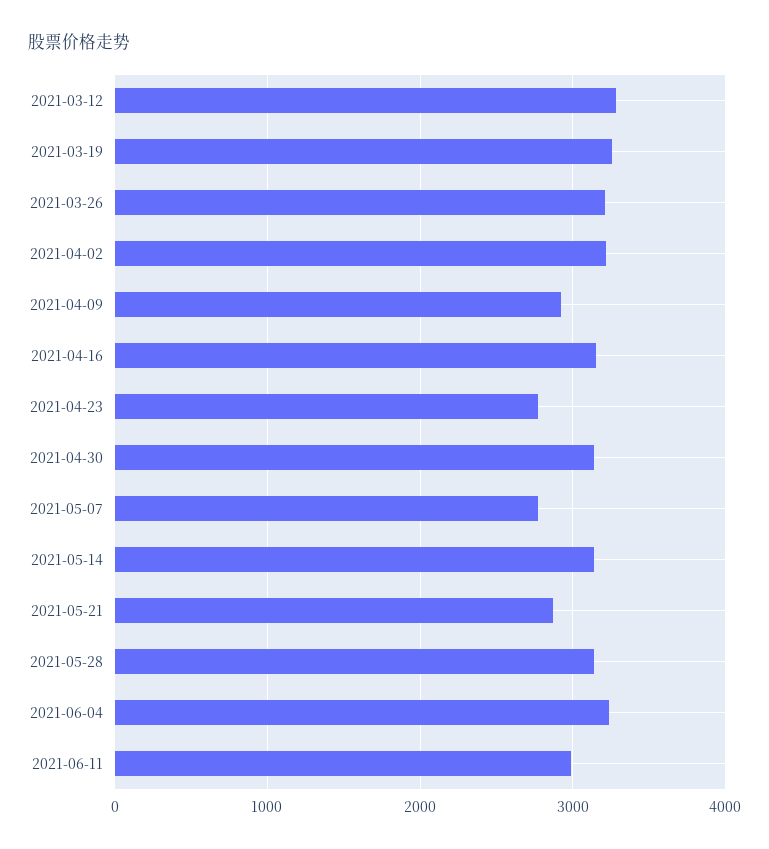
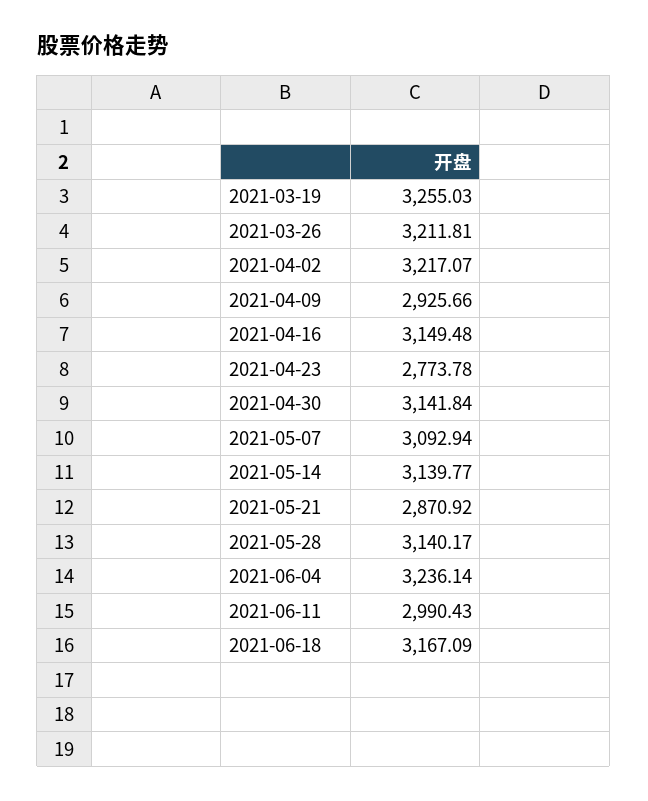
2021-03-12: 3300 -> none
2021-05-07: 2800 -> 3092.94
2021-06-18: none -> 3167.09

